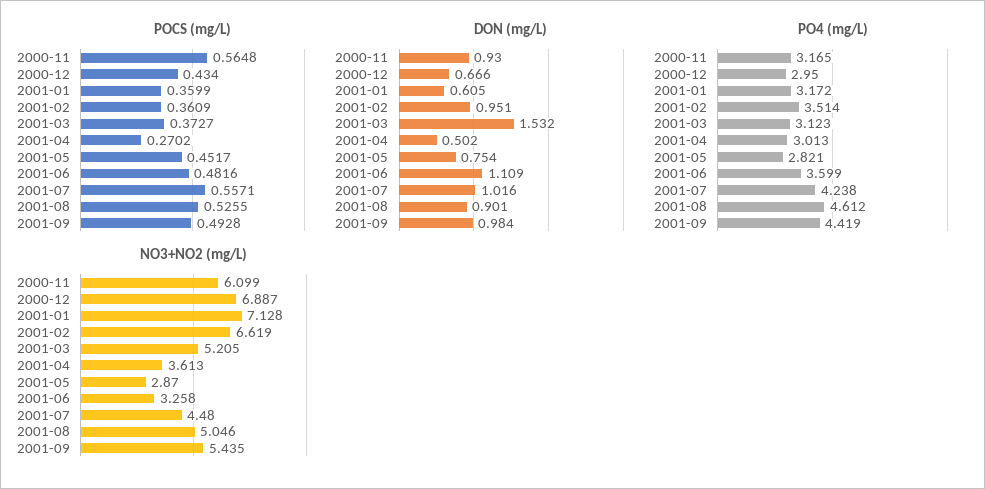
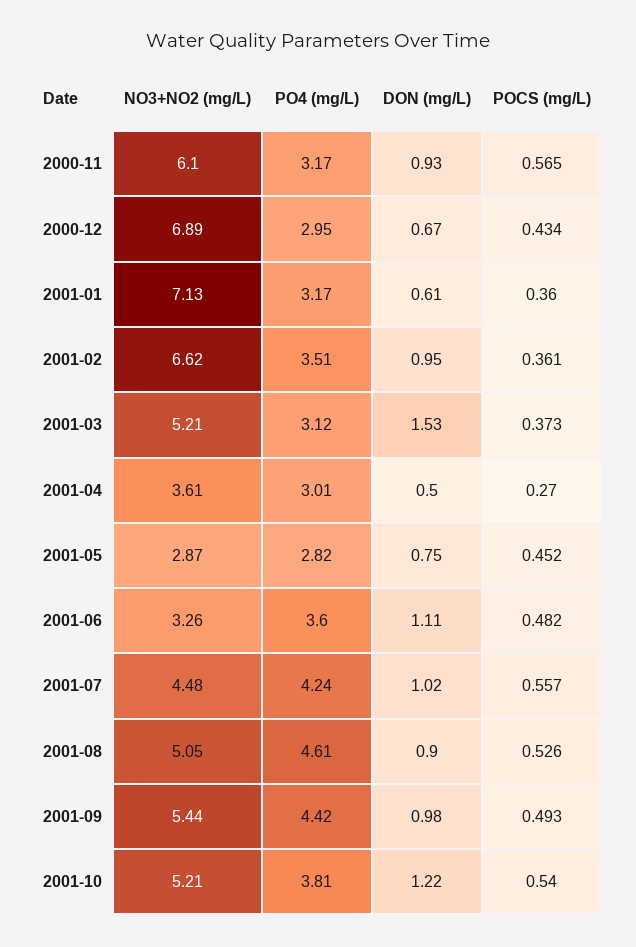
NO3+NO2 (mg/L), 2001-10: none -> 5.21
PO4 (mg/L), 2001-10: none -> 3.81
DON (mg/L), 2001-10: none -> 1.22
POCS (mg/L), 2001-10: none -> 0.54

